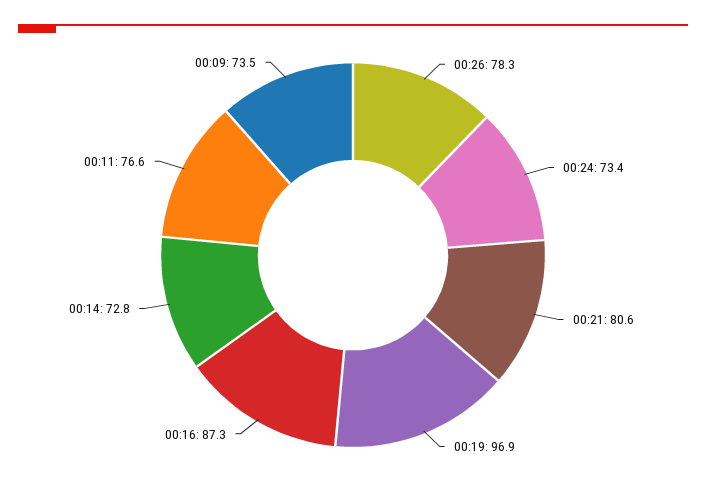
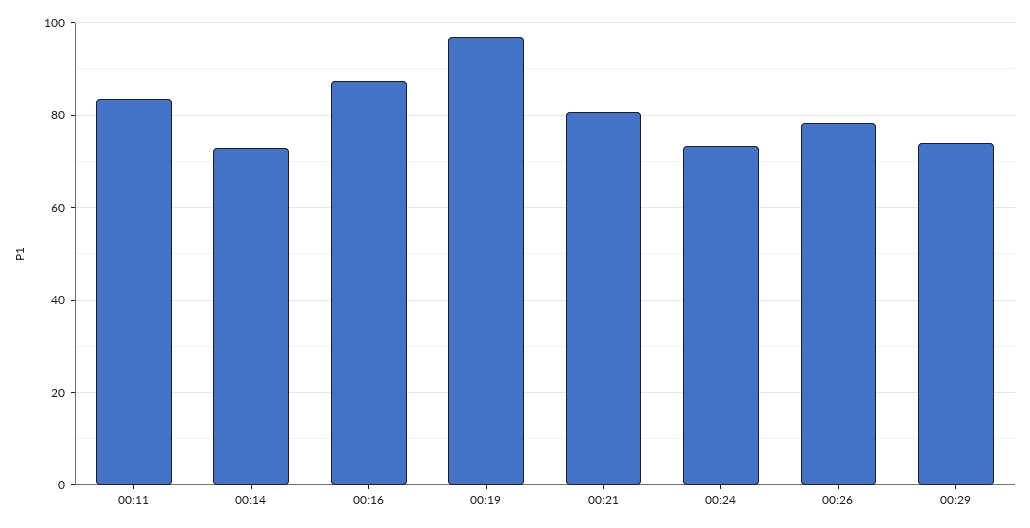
00:11: 76.6 -> 84
00:09: 73.5 -> none
00:29: none -> 74

